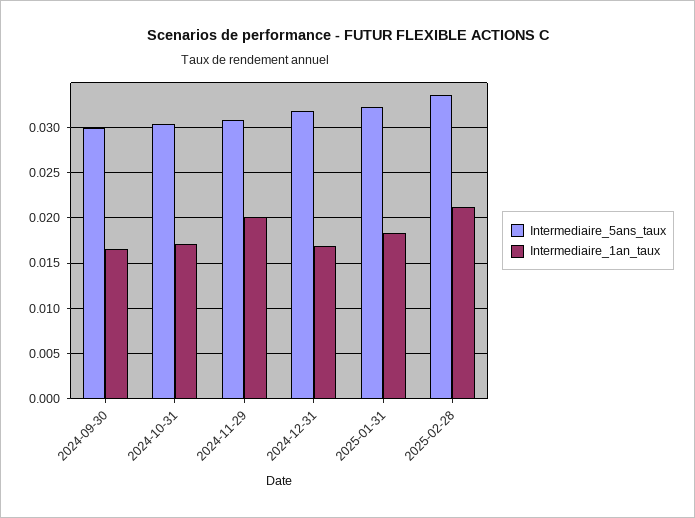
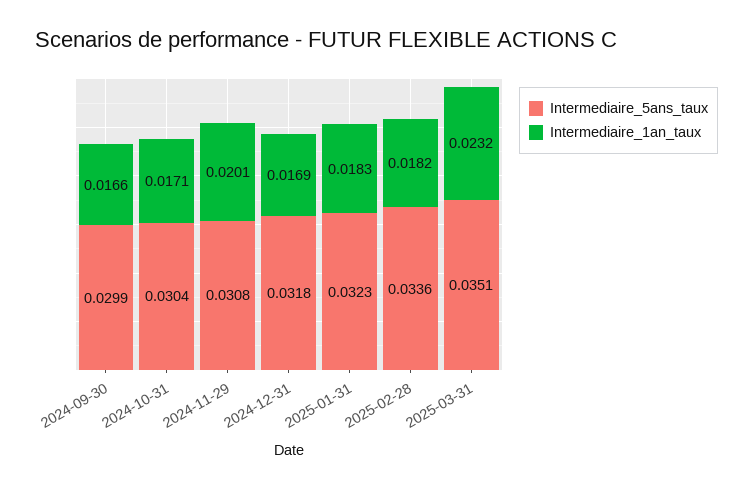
Intermediaire_1an_taux, 2025-02-28: 0.021 -> 0.0182
Intermediaire_5ans_taux, 2025-03-31: none -> 0.0351
Intermediaire_1an_taux, 2025-03-31: none -> 0.0232

